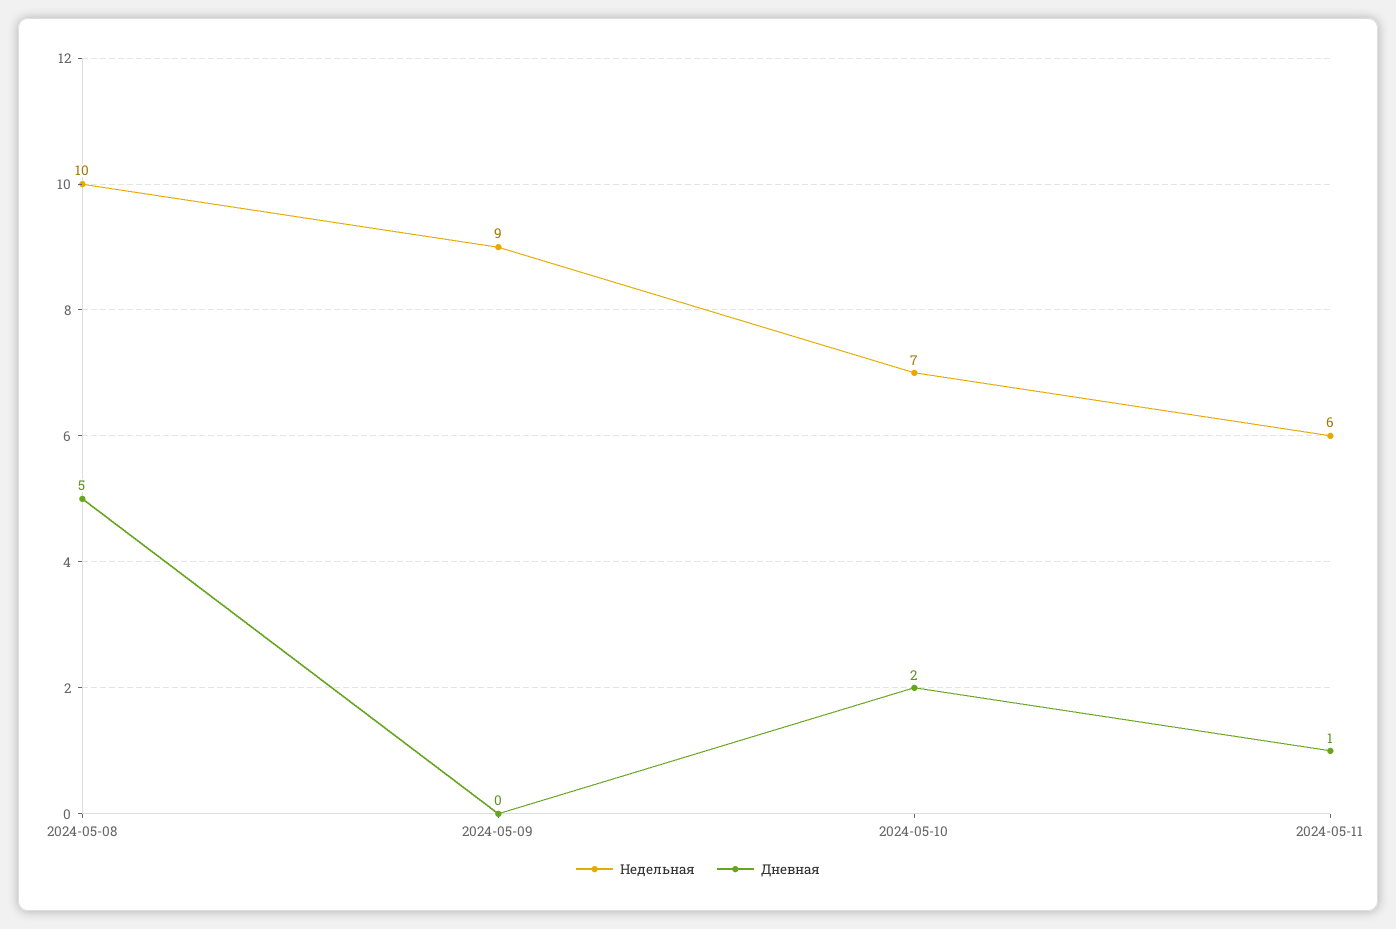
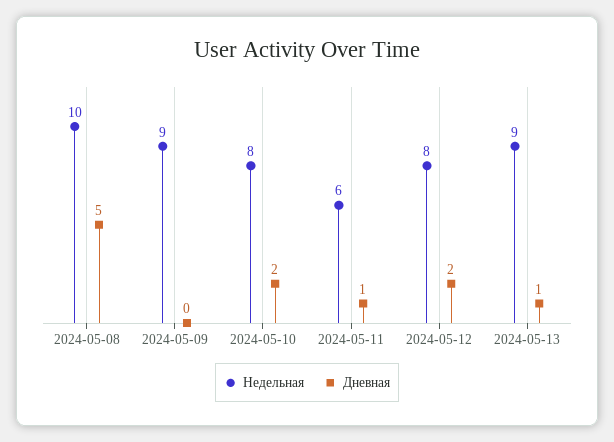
Недельная, 2024-05-10: 7 -> 8
Недельная, 2024-05-12: none -> 8
Дневная, 2024-05-12: none -> 2
Недельная, 2024-05-13: none -> 9
Дневная, 2024-05-13: none -> 1

